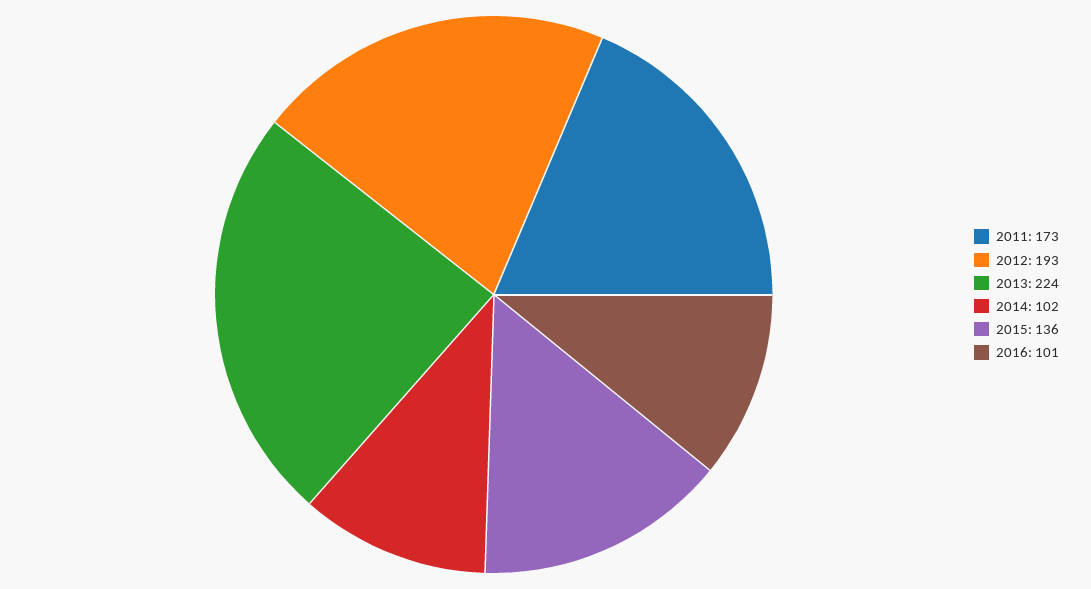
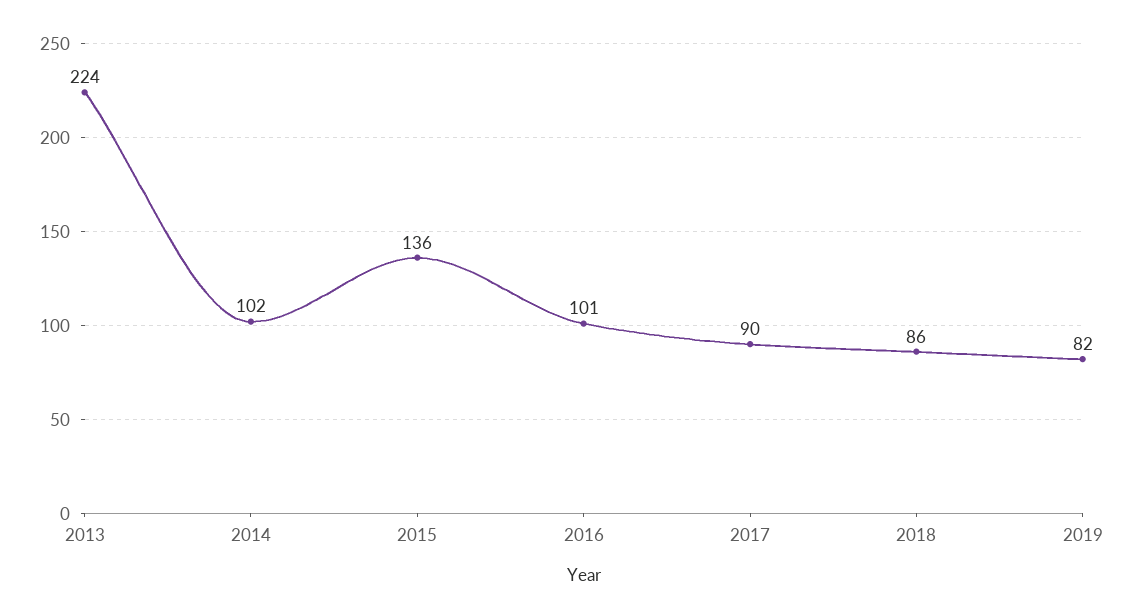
2011: 173 -> none
2012: 193 -> none
2017: none -> 90
2018: none -> 86
2019: none -> 82

